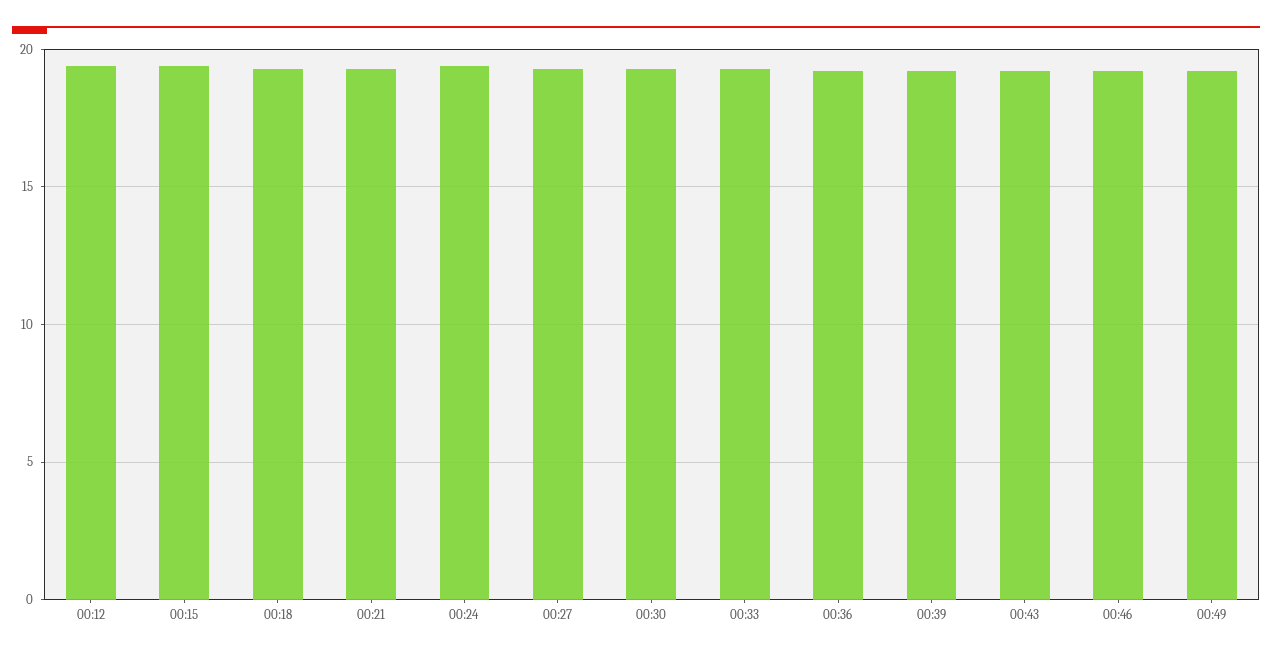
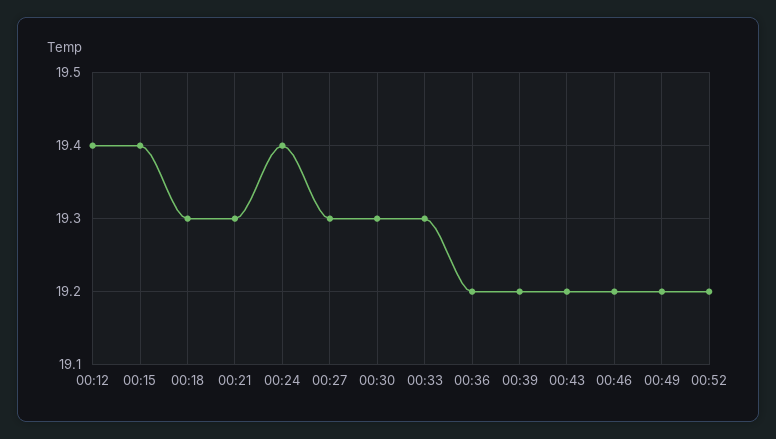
00:52: none -> 19.2

